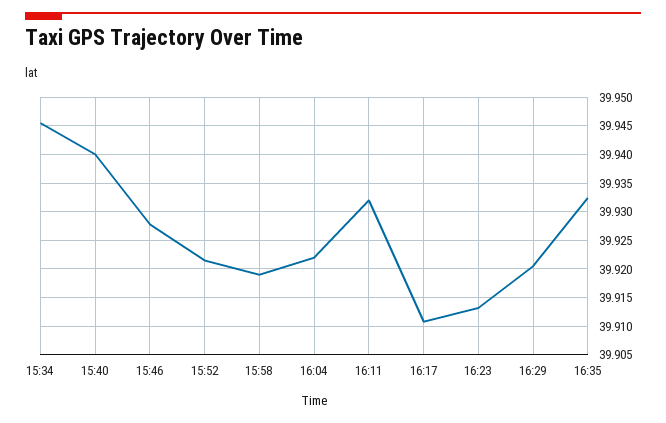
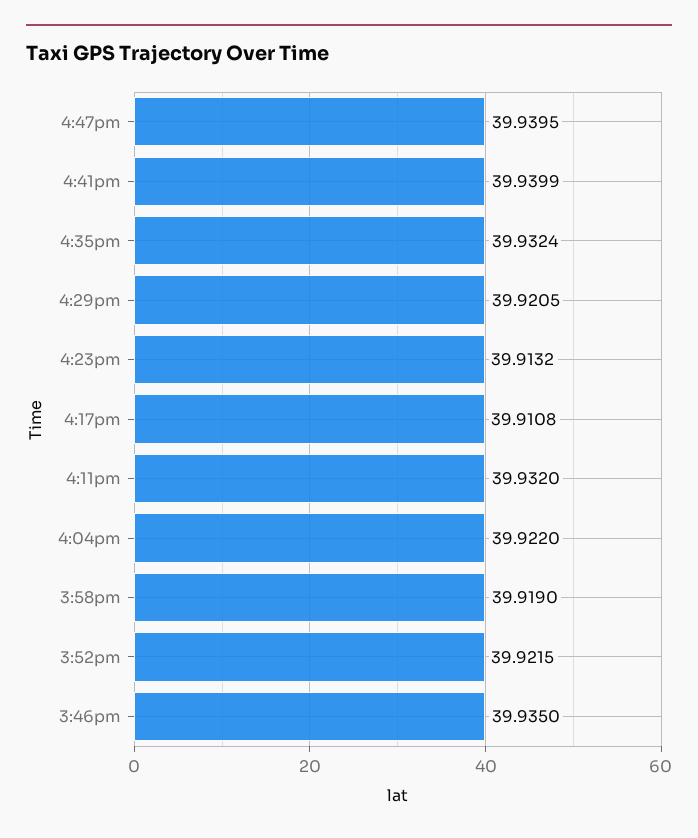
15:34: 39.945 -> none
15:40: 39.94 -> none
15:46: 39.9275 -> 39.935
4:47pm: none -> 39.9395
4:41pm: none -> 39.9399

